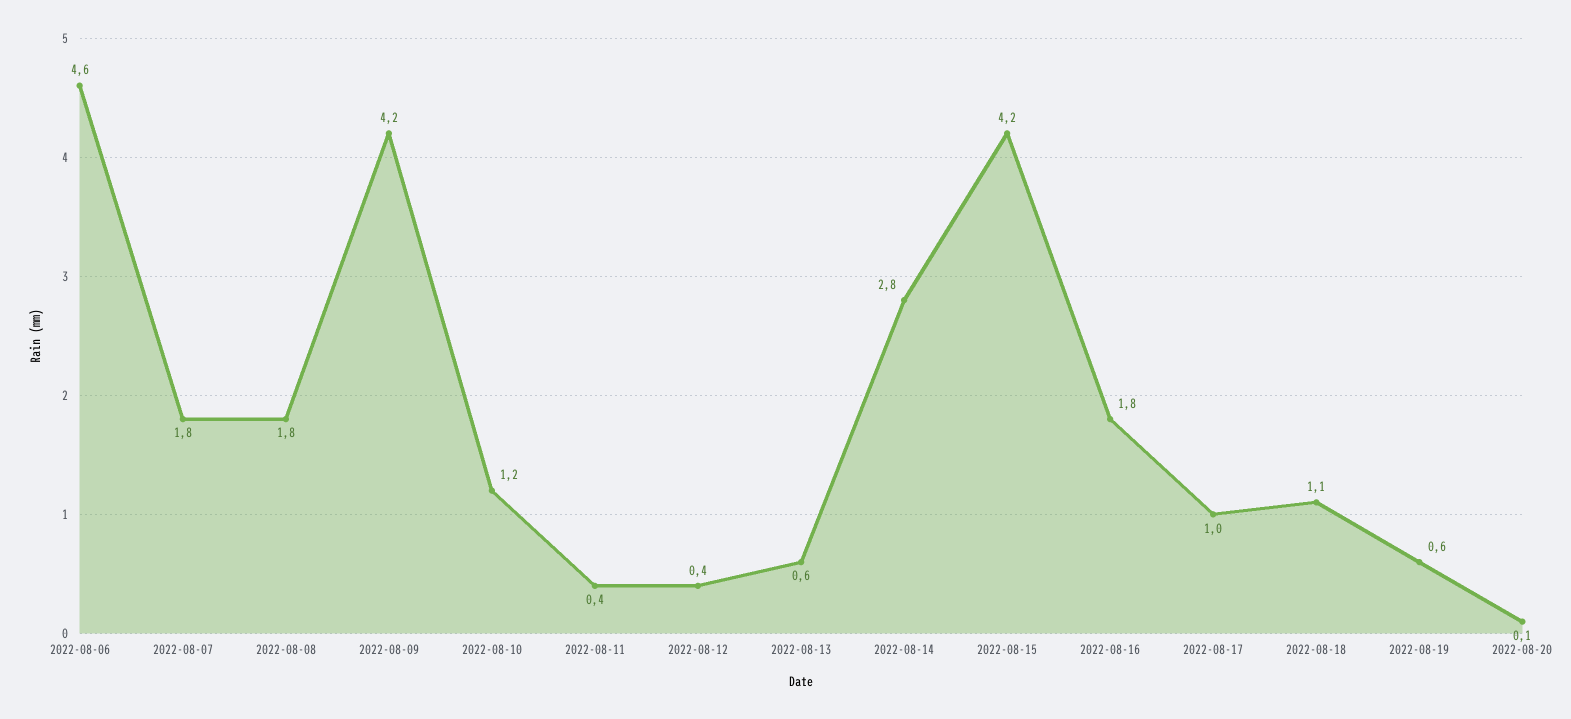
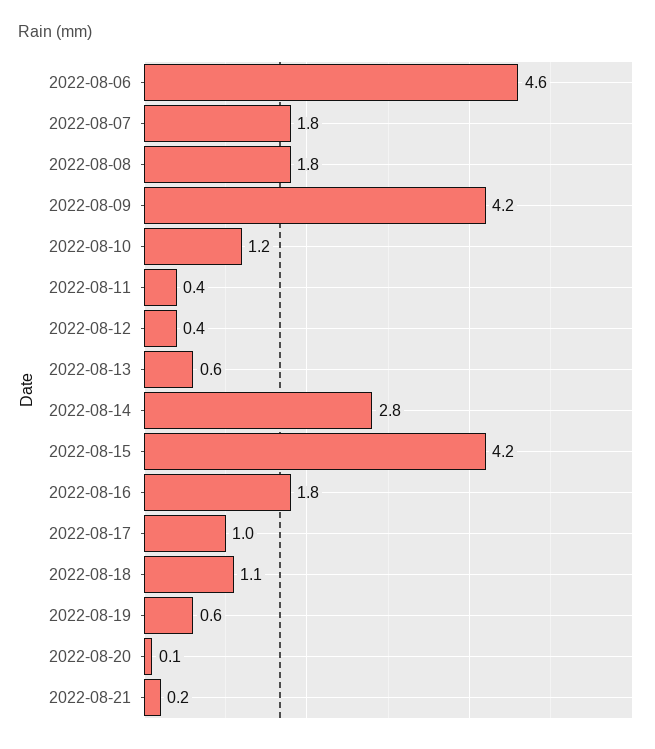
2022-08-21: none -> 0.2

